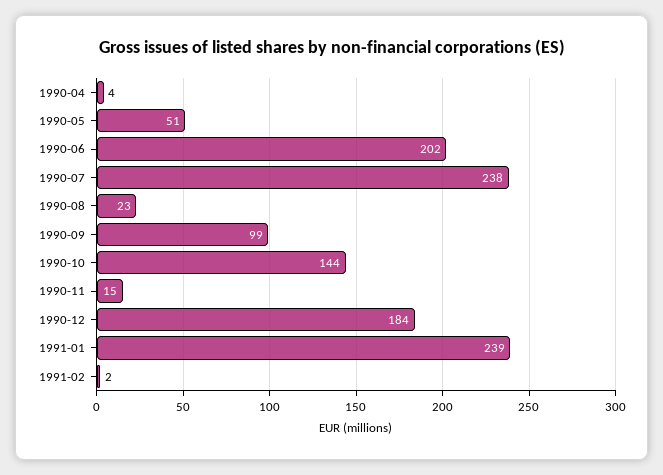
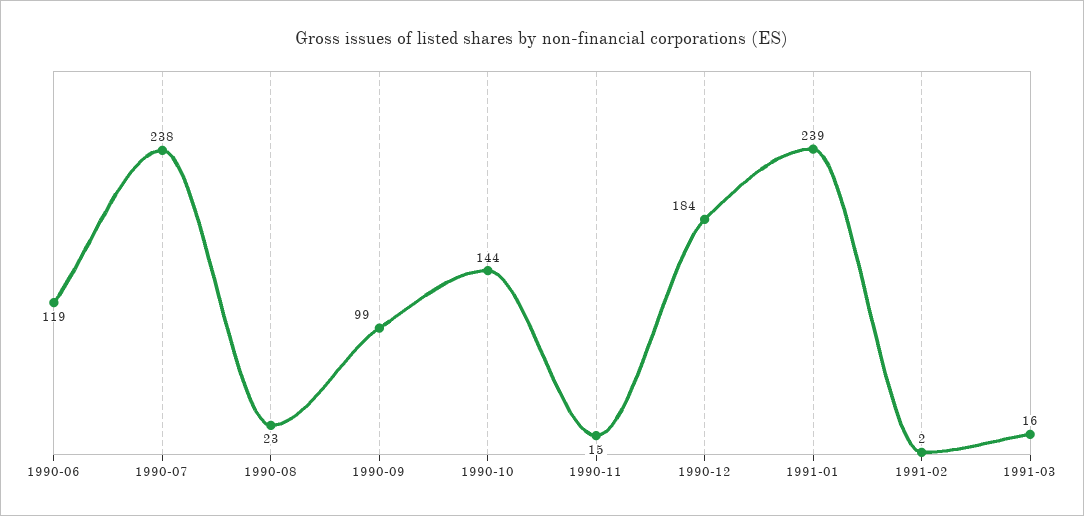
1990-04: 4 -> none
1990-05: 51 -> none
1990-06: 202 -> 119
1991-03: none -> 16

